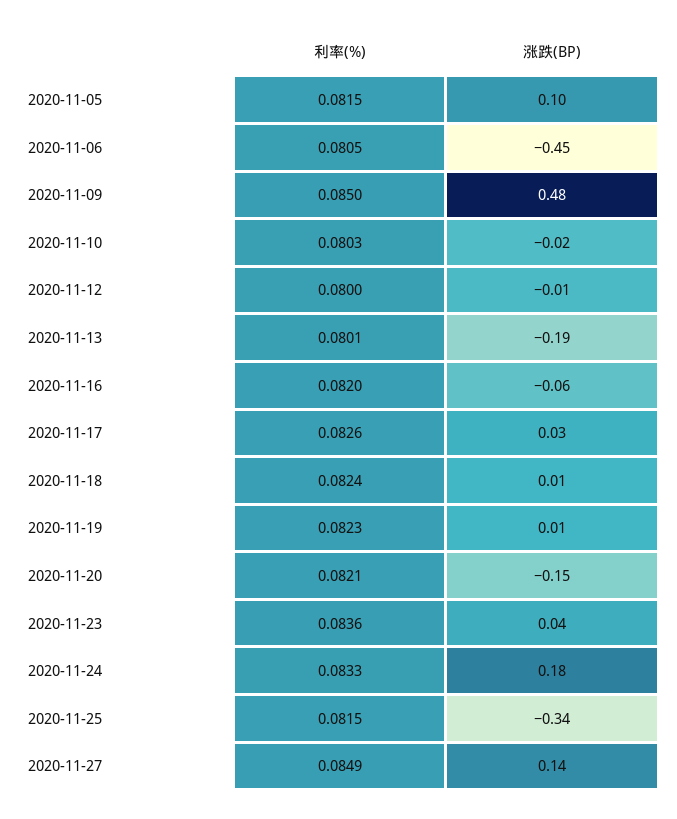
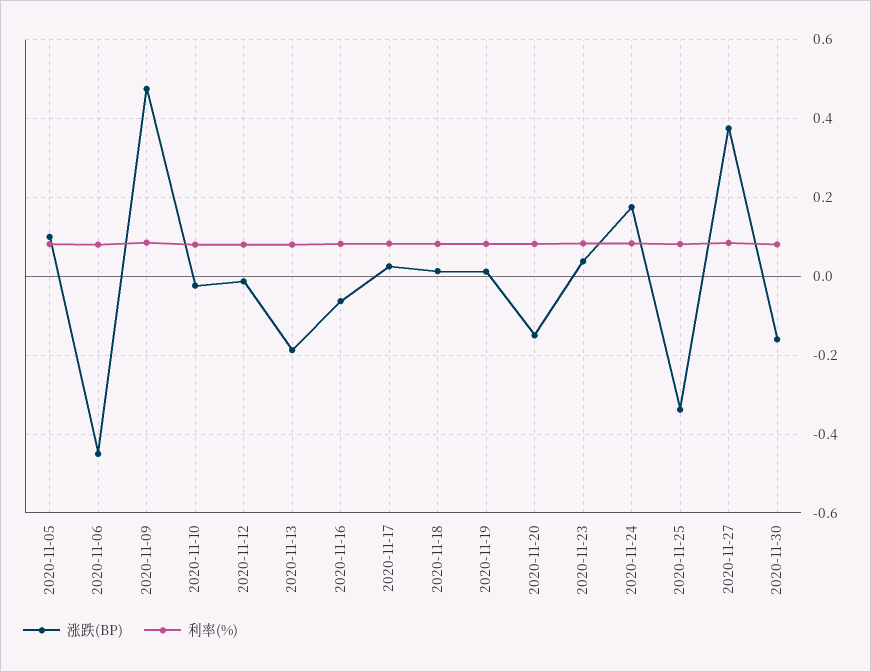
涨跌(BP), 2020-11-27: 0.14 -> 0.38
涨跌(BP), 2020-11-30: none -> -0.16
利率(%), 2020-11-30: none -> 0.08

